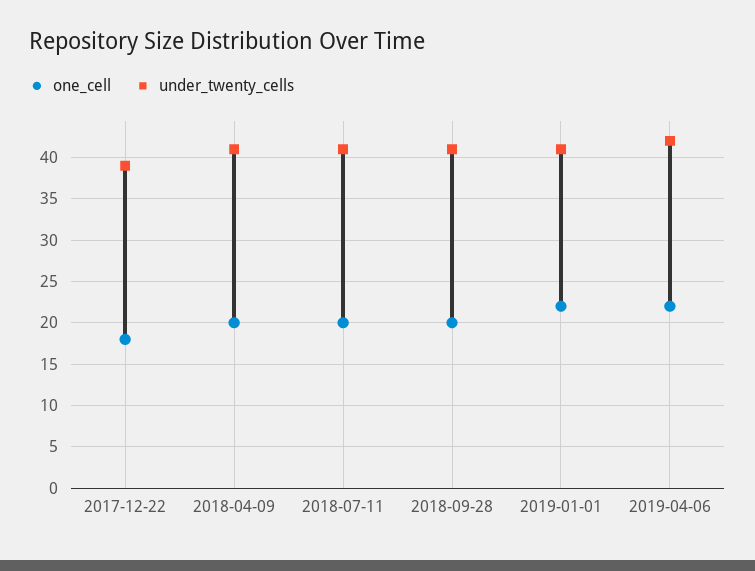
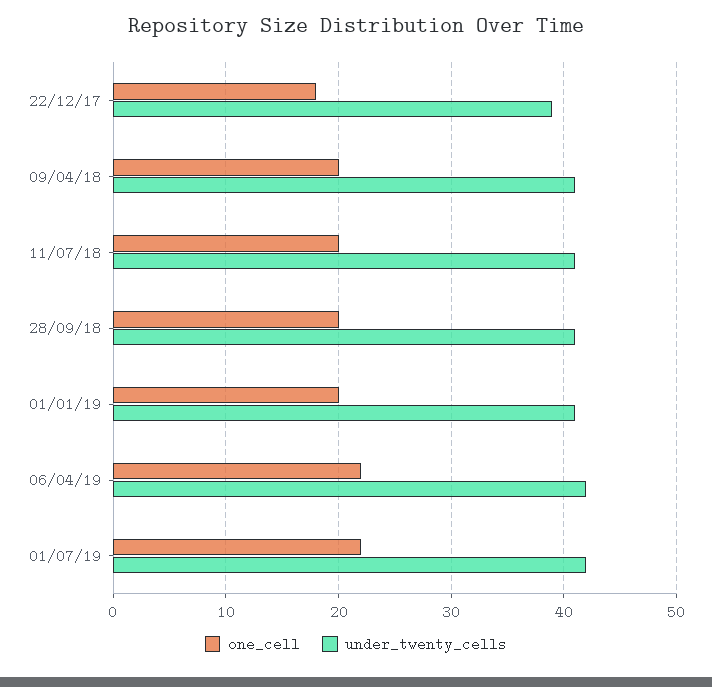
one_cell, 2019-01-01: 22 -> 20
one_cell, 01/07/19: none -> 22
under_twenty_cells, 01/07/19: none -> 42

